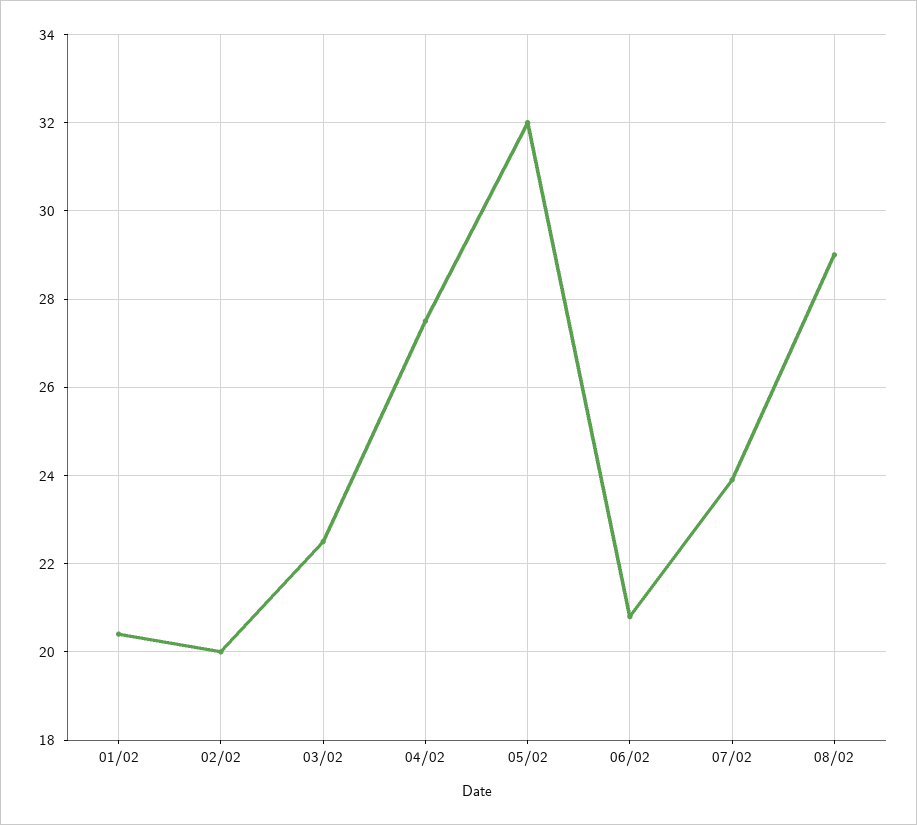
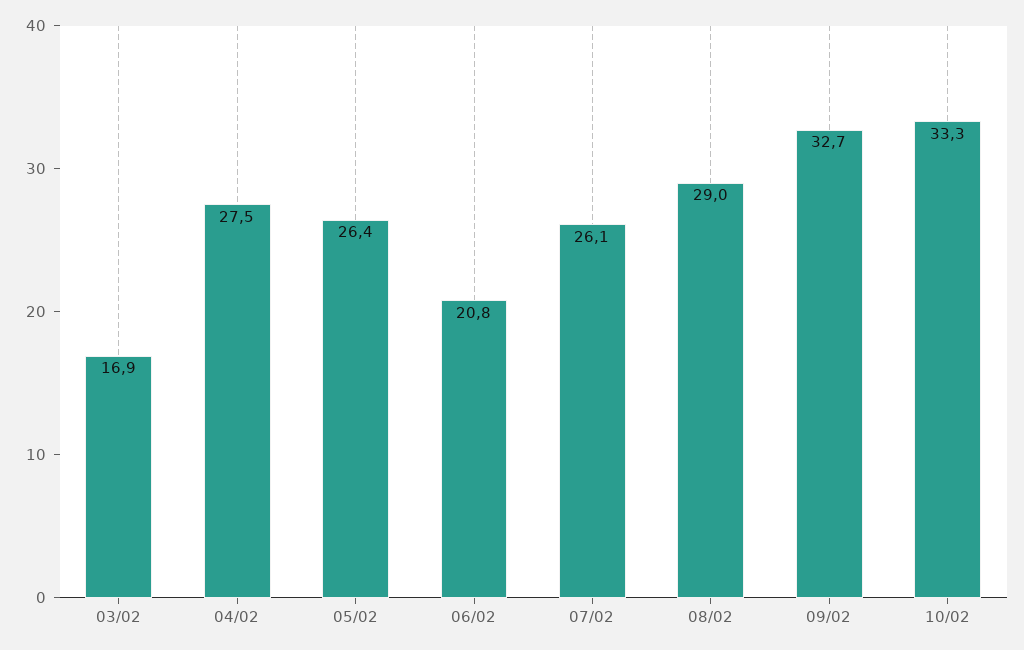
01/02: 20.5 -> none
02/02: 20 -> none
03/02: 22.5 -> 16.9
05/02: 32 -> 26.4
07/02: 24 -> 26.1
09/02: none -> 32.7
10/02: none -> 33.3

